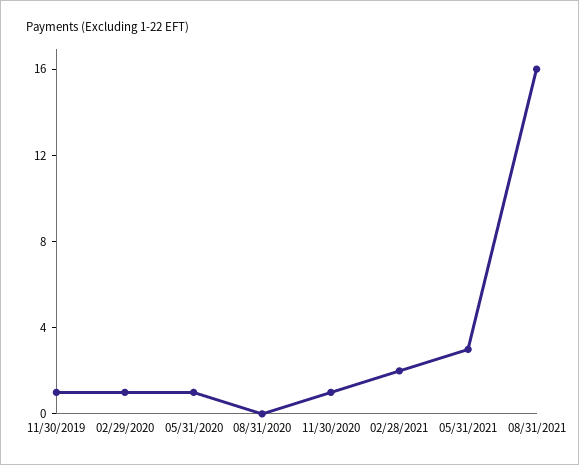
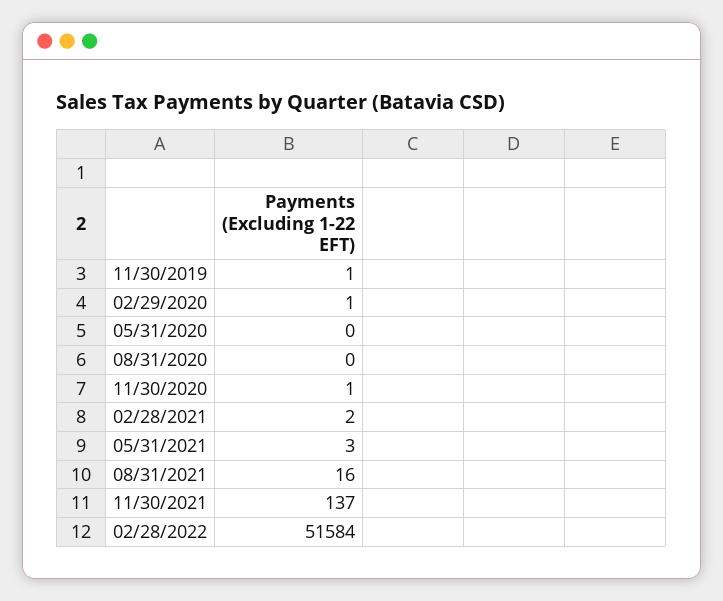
05/31/2020: 1 -> 0
11/30/2021: none -> 137
02/28/2022: none -> 51584

